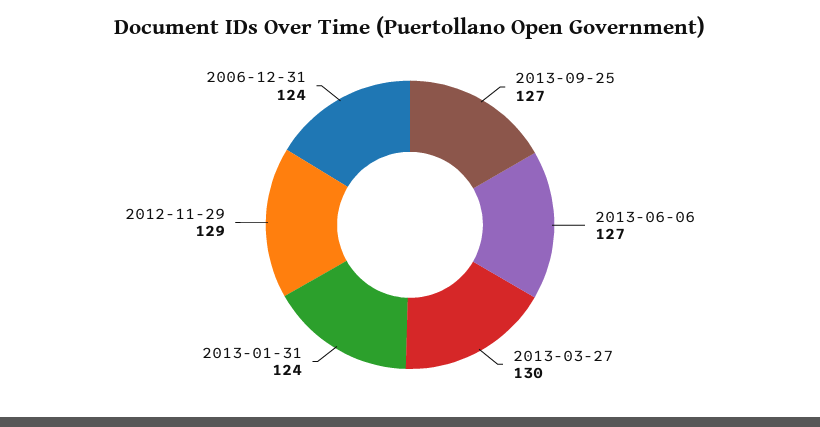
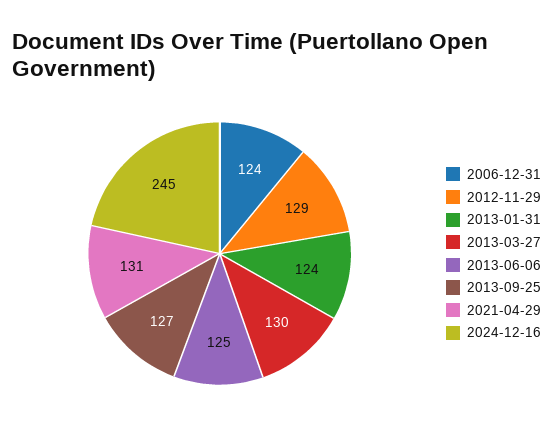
2013-06-06: 127 -> 125
2021-04-29: none -> 131
2024-12-16: none -> 245

